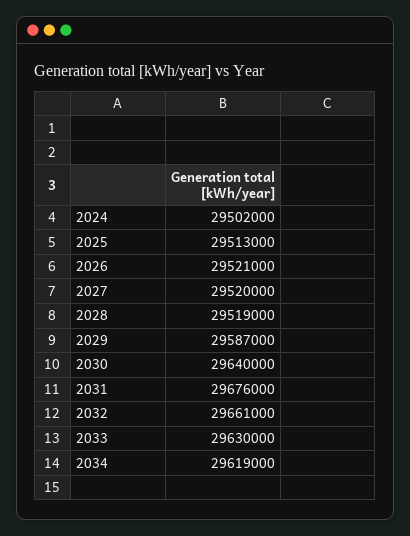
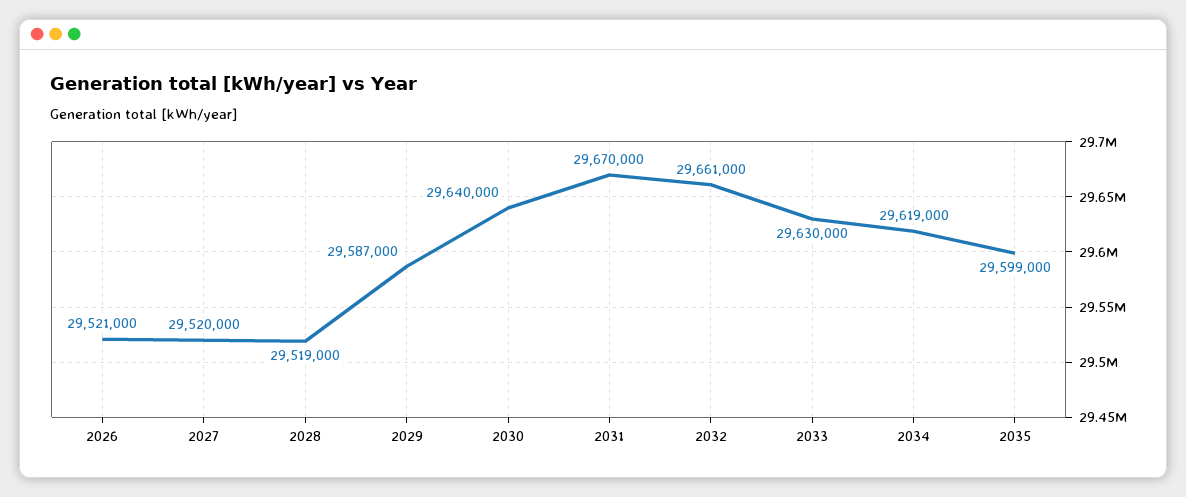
2024: 29502000 -> none
2025: 29513000 -> none
2031: 29676000 -> 29670000
2035: none -> 29599000

